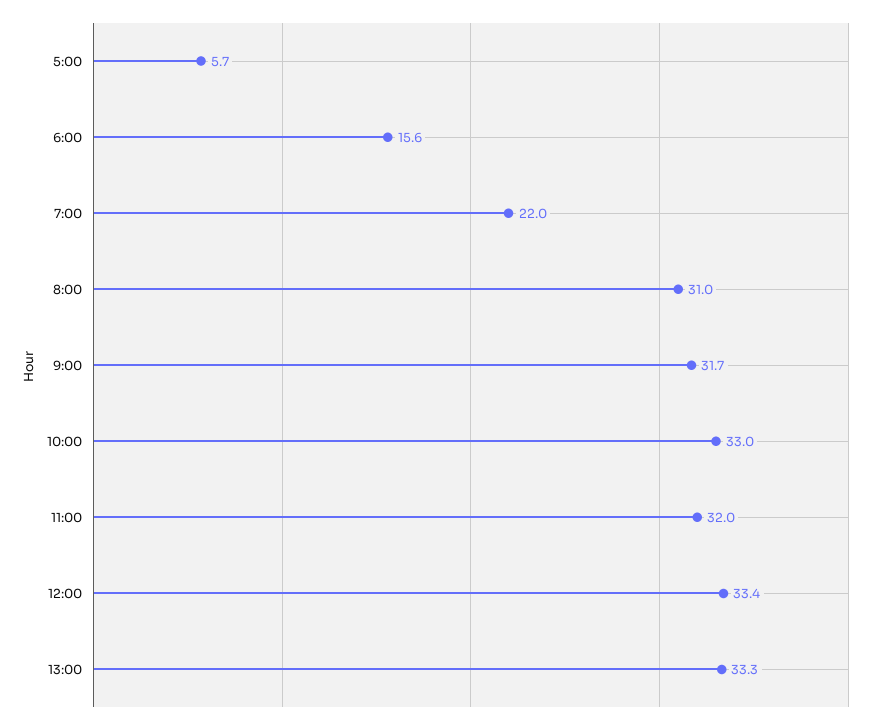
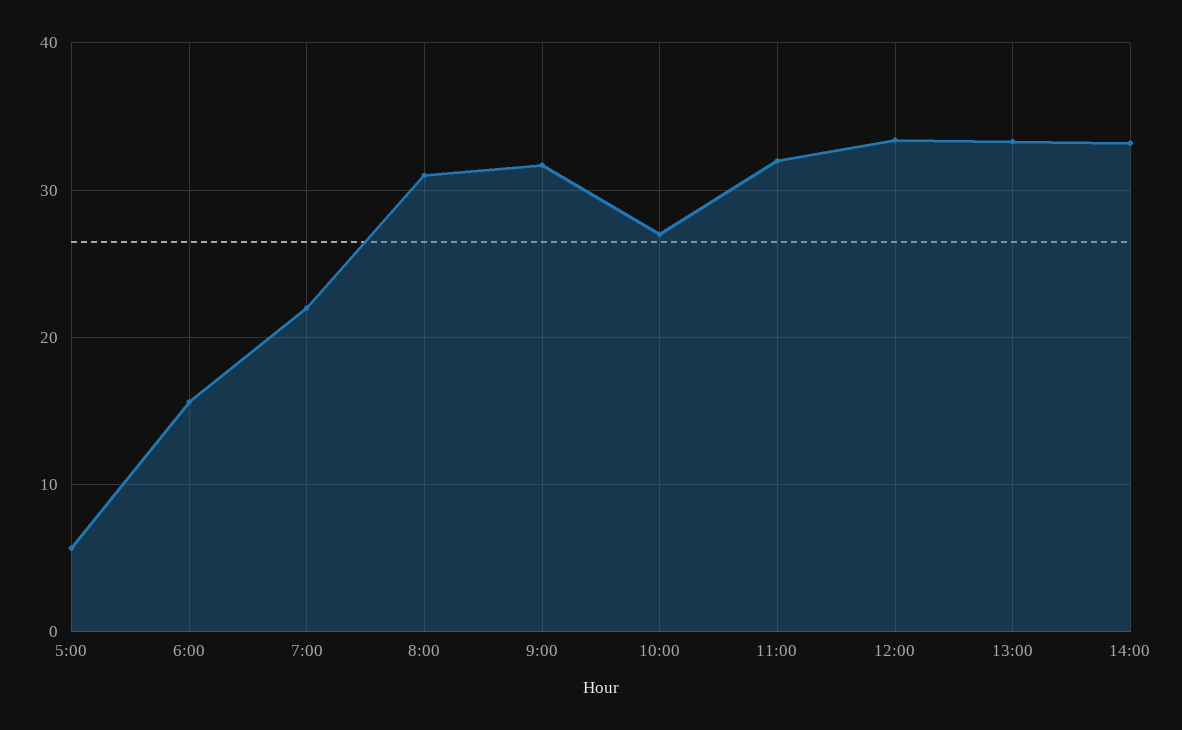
10:00: 33 -> 27
14:00: none -> 33

